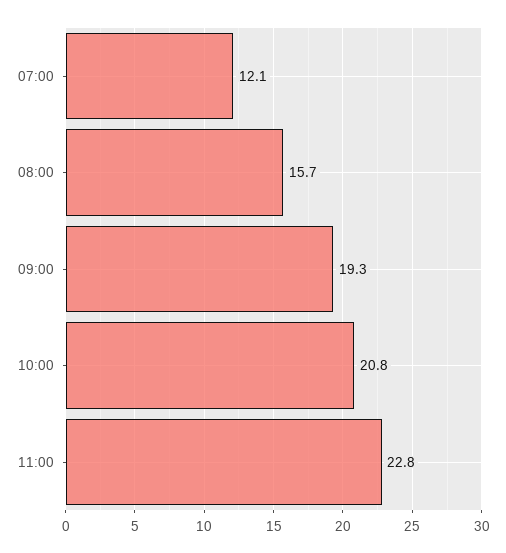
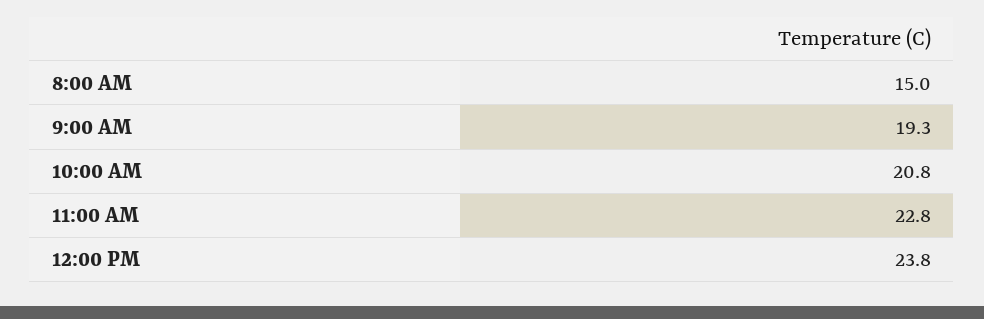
07:00: 12.1 -> none
08:00: 15.7 -> 15
12:00 PM: none -> 23.8

